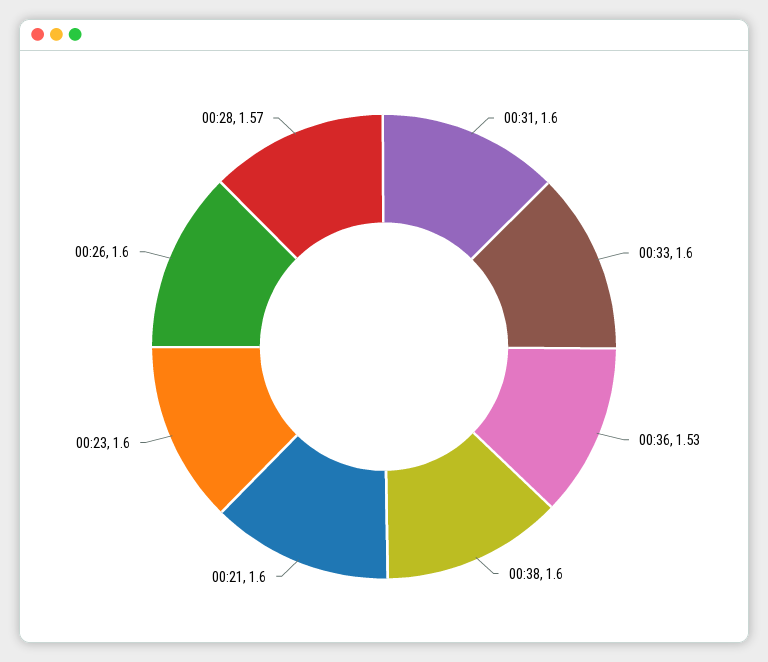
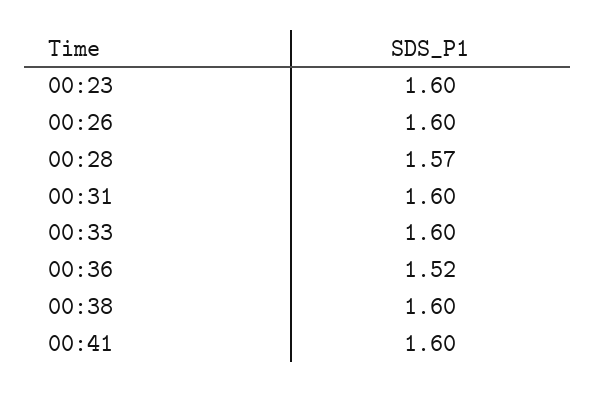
00:36: 1.53 -> 1.52
00:21: 1.6 -> none
00:41: none -> 1.6

